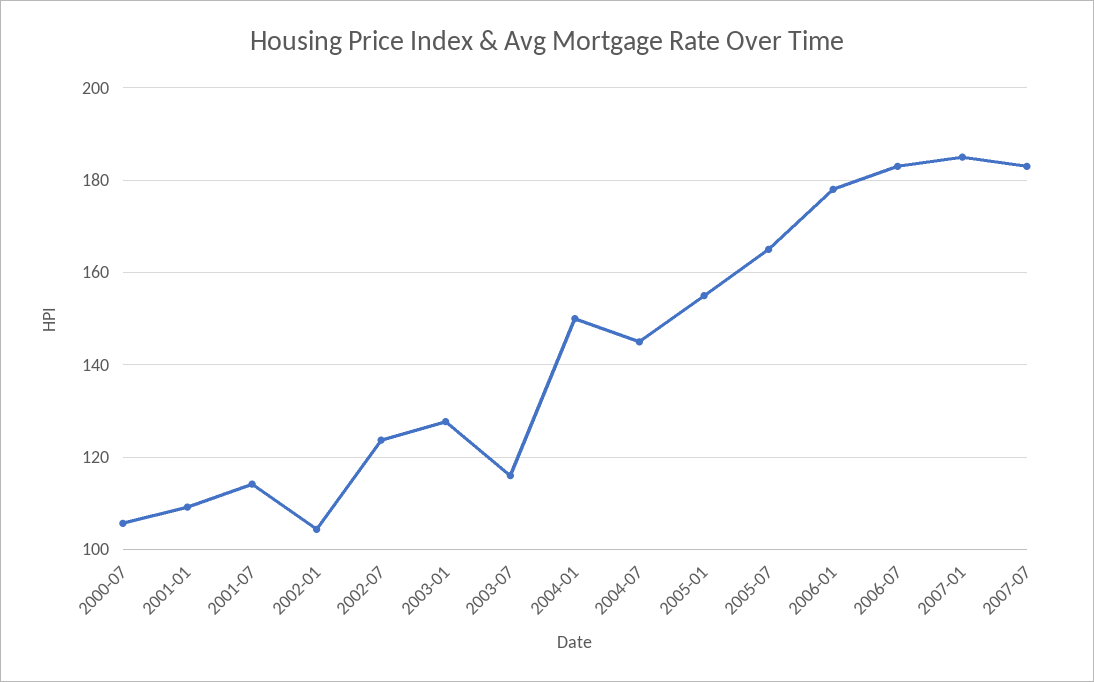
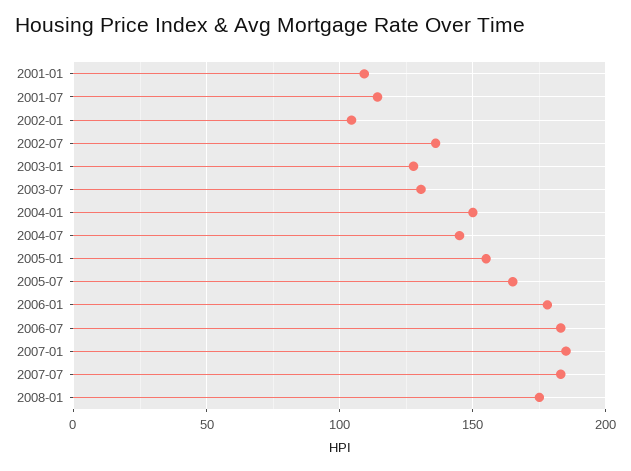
2000-07: 106 -> none
2002-07: 124 -> 135
2003-07: 116 -> 130
2008-01: none -> 175

